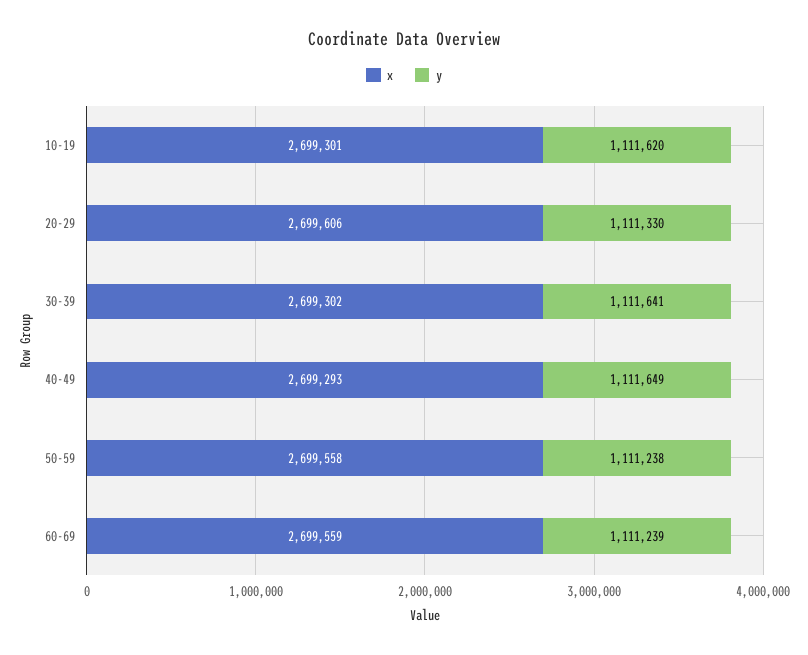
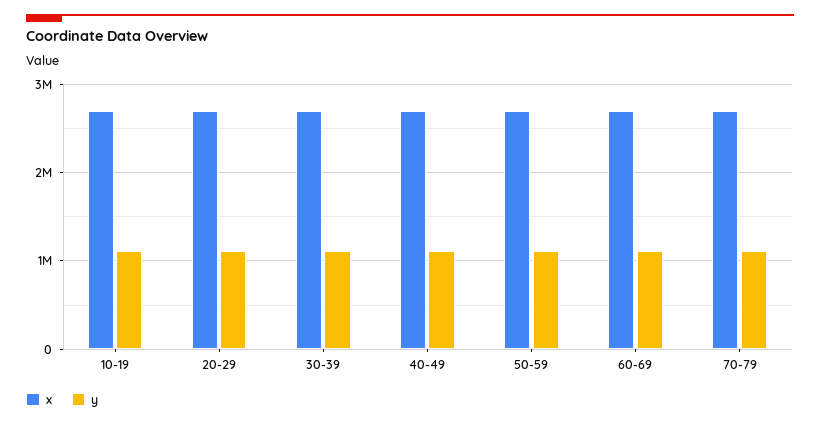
x, 70-79: none -> 2700000
y, 70-79: none -> 1100000

